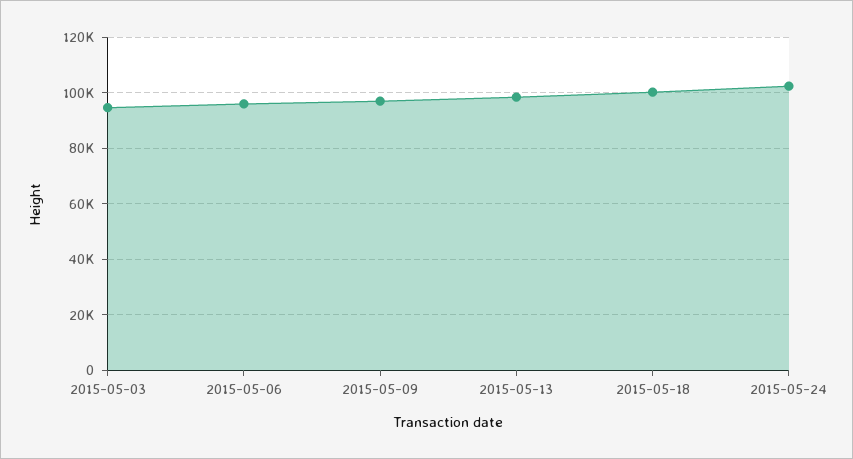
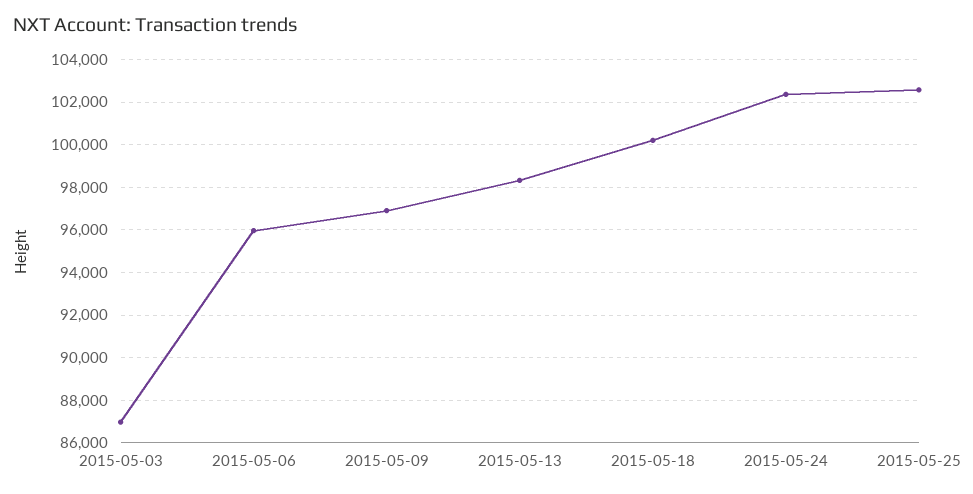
2015-05-03: 95000 -> 87000
2015-05-25: none -> 102500

